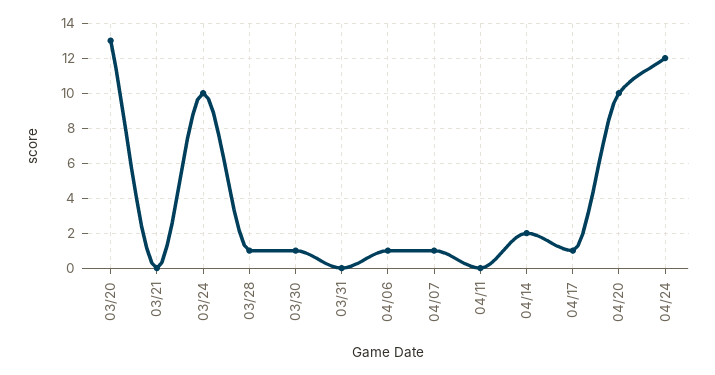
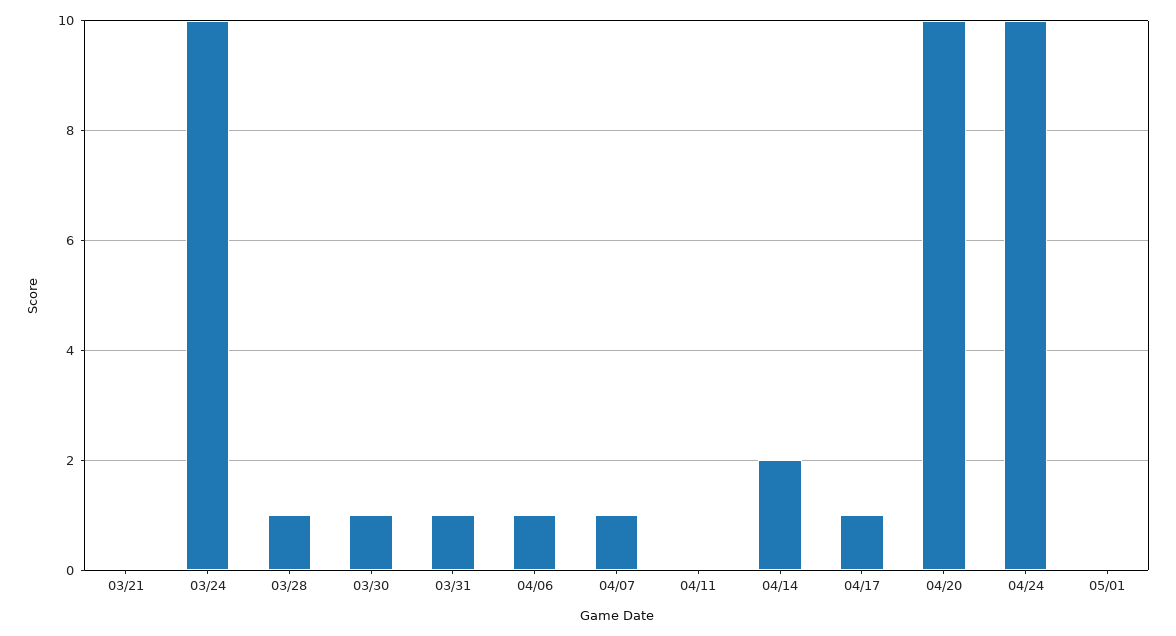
03/20: 13 -> none
03/31: 0 -> 1
04/24: 12 -> 10
05/01: none -> 0

